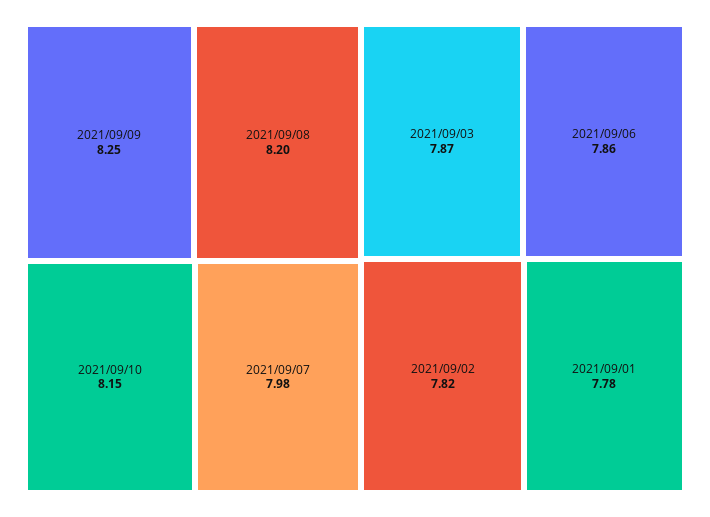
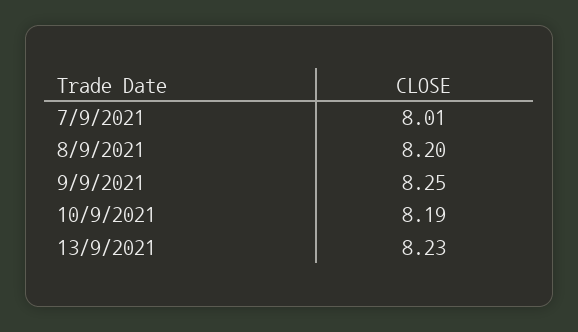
2021/09/10: 8.15 -> 8.19
2021/09/07: 7.98 -> 8.01
2021/09/03: 7.87 -> none
2021/09/06: 7.86 -> none
2021/09/02: 7.82 -> none
2021/09/01: 7.78 -> none
13/9/2021: none -> 8.23

